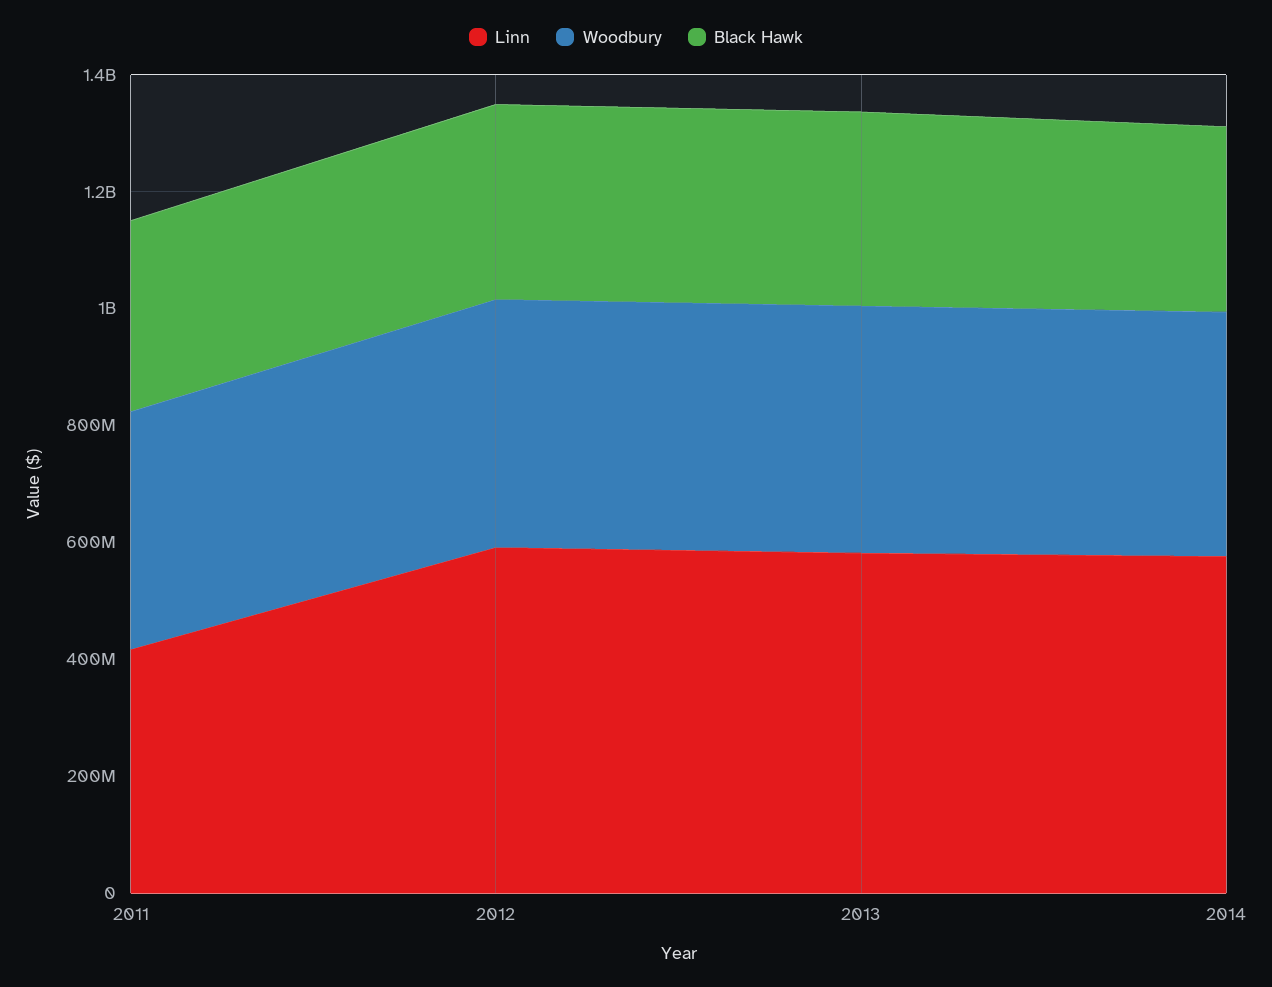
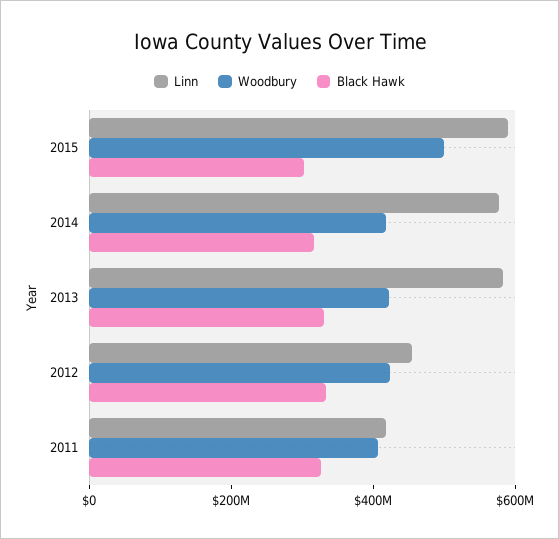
Linn, 2012: 600000000 -> 450000000
Linn, 2015: none -> 600000000
Woodbury, 2015: none -> 500000000
Black Hawk, 2015: none -> 300000000

